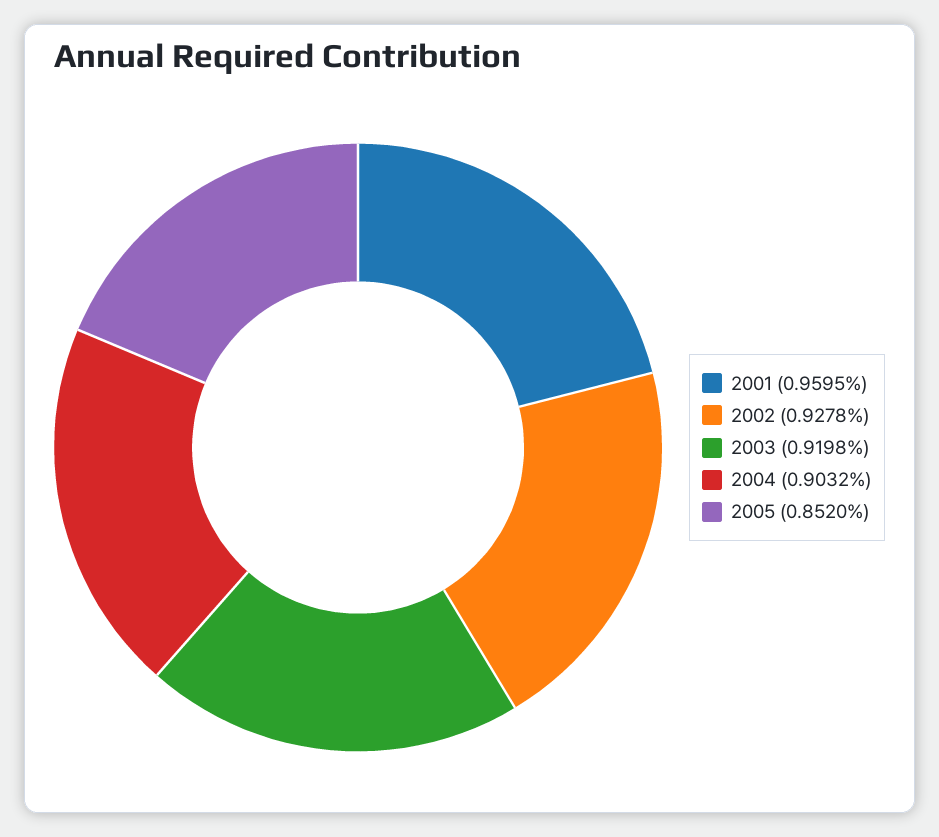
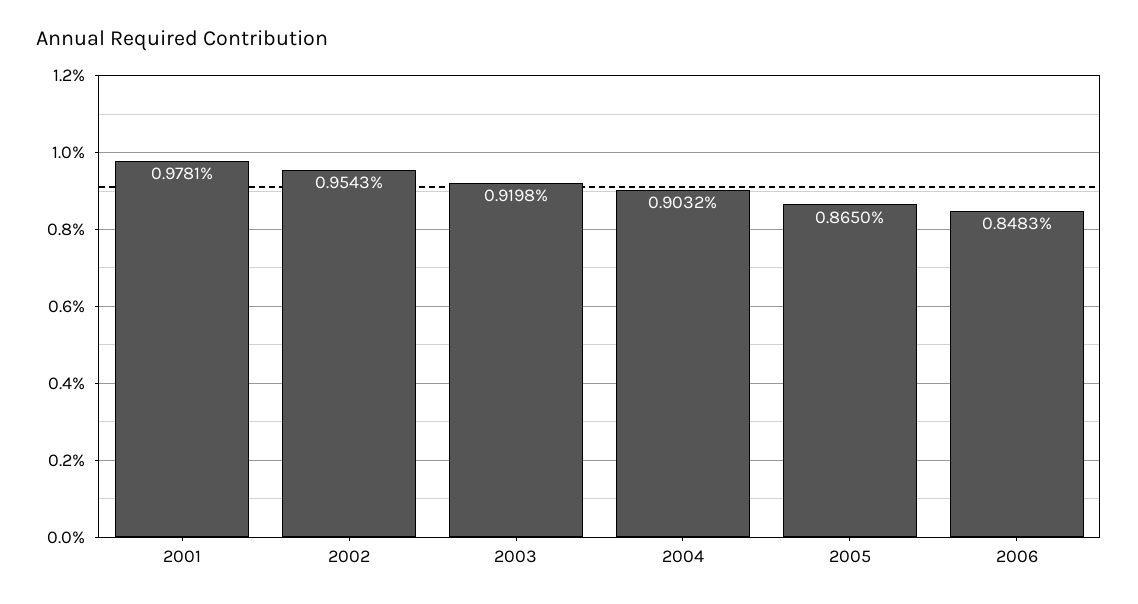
2001: 0.9595 -> 0.9781
2002: 0.9278 -> 0.9543
2005: 0.852 -> 0.865
2006: none -> 0.8483

